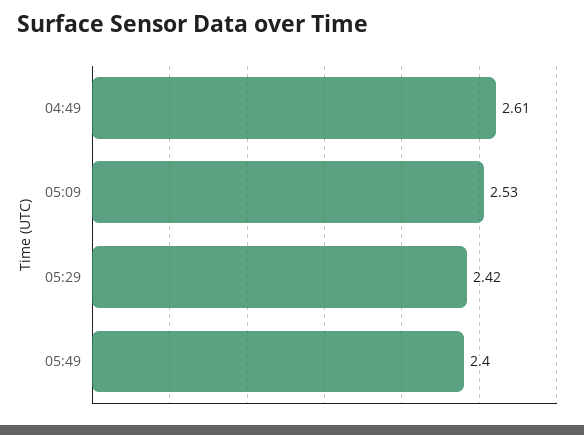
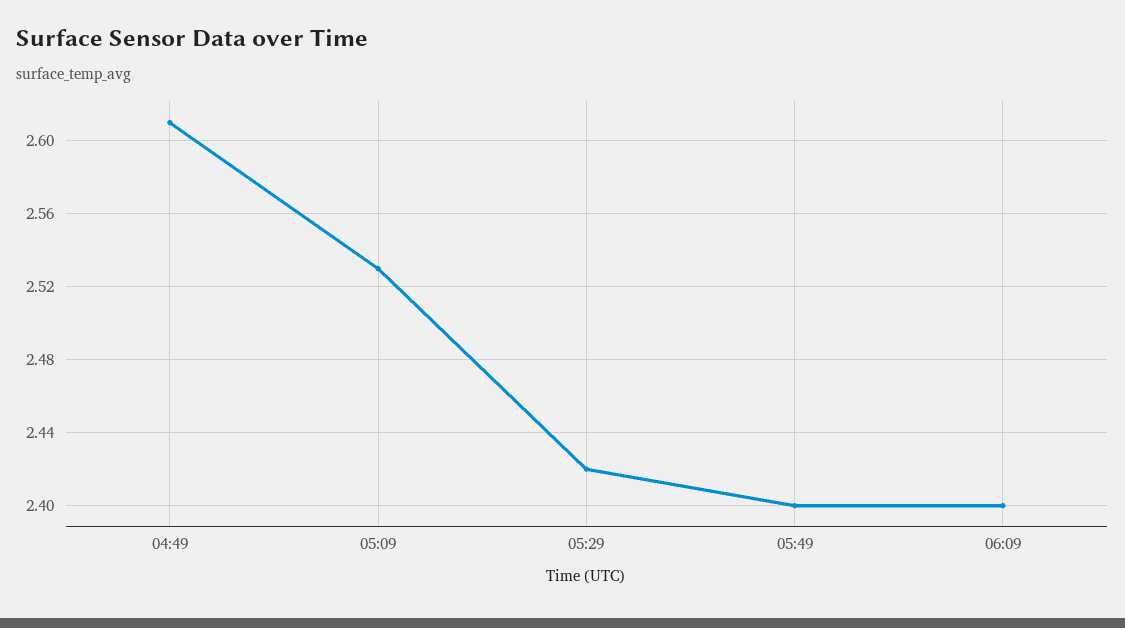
06:09: none -> 2.4

